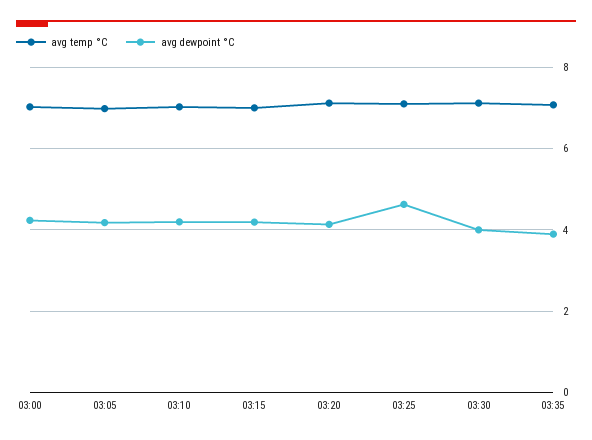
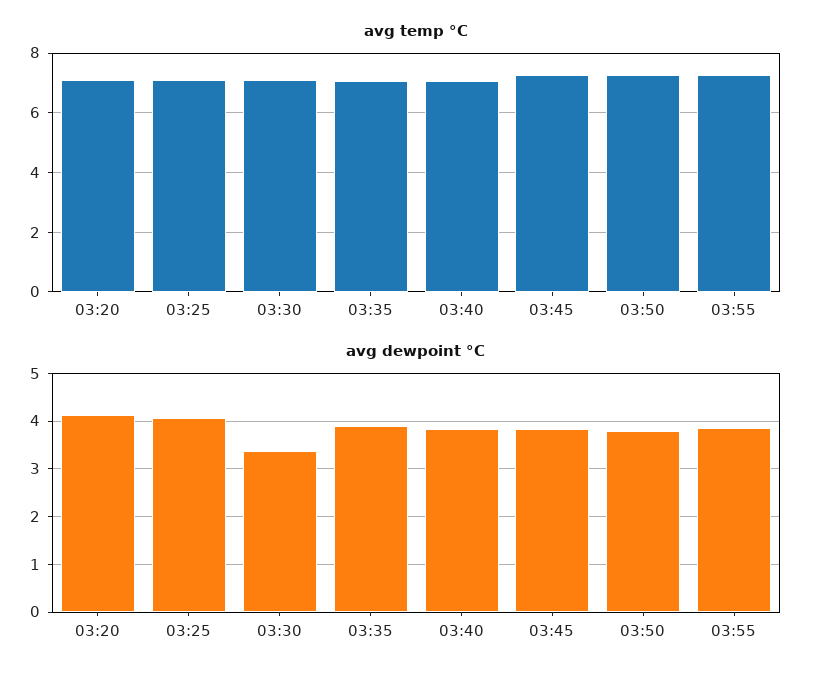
avg temp °C, 03:00: 7 -> none
avg dewpoint °C, 03:00: 4.2 -> none
avg temp °C, 03:05: 7 -> none
avg dewpoint °C, 03:05: 4.2 -> none
avg temp °C, 03:10: 7 -> none
avg dewpoint °C, 03:10: 4.2 -> none
avg temp °C, 03:15: 7 -> none
avg dewpoint °C, 03:15: 4.2 -> none
avg dewpoint °C, 03:25: 4.6 -> 4
avg dewpoint °C, 03:30: 4 -> 3.4
avg temp °C, 03:40: none -> 7
avg temp °C, 03:45: none -> 7.25
avg temp °C, 03:50: none -> 7.25
avg temp °C, 03:55: none -> 7.25
avg dewpoint °C, 03:40: none -> 3.8
avg dewpoint °C, 03:45: none -> 3.8
avg dewpoint °C, 03:50: none -> 3.8
avg dewpoint °C, 03:55: none -> 3.8

